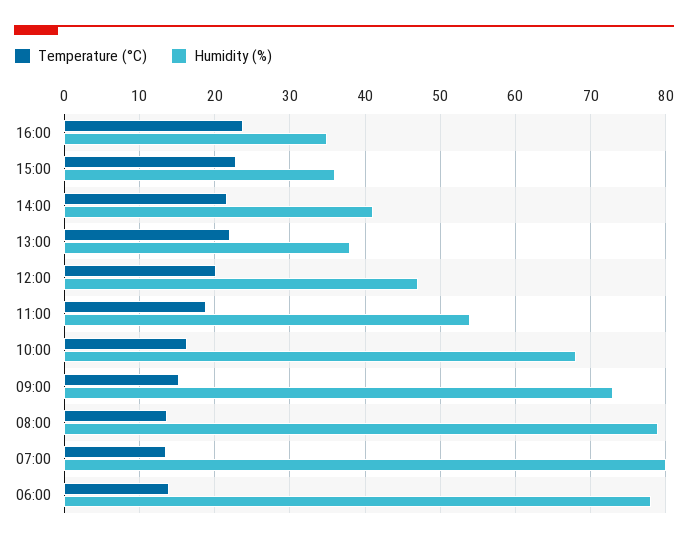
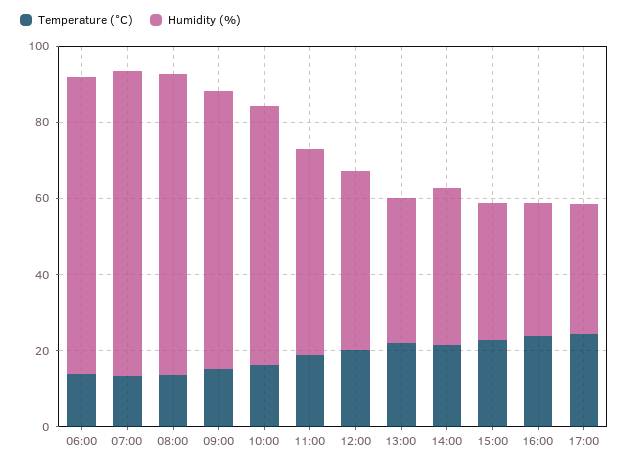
Temperature (°C), 17:00: none -> 25
Humidity (%), 17:00: none -> 35

